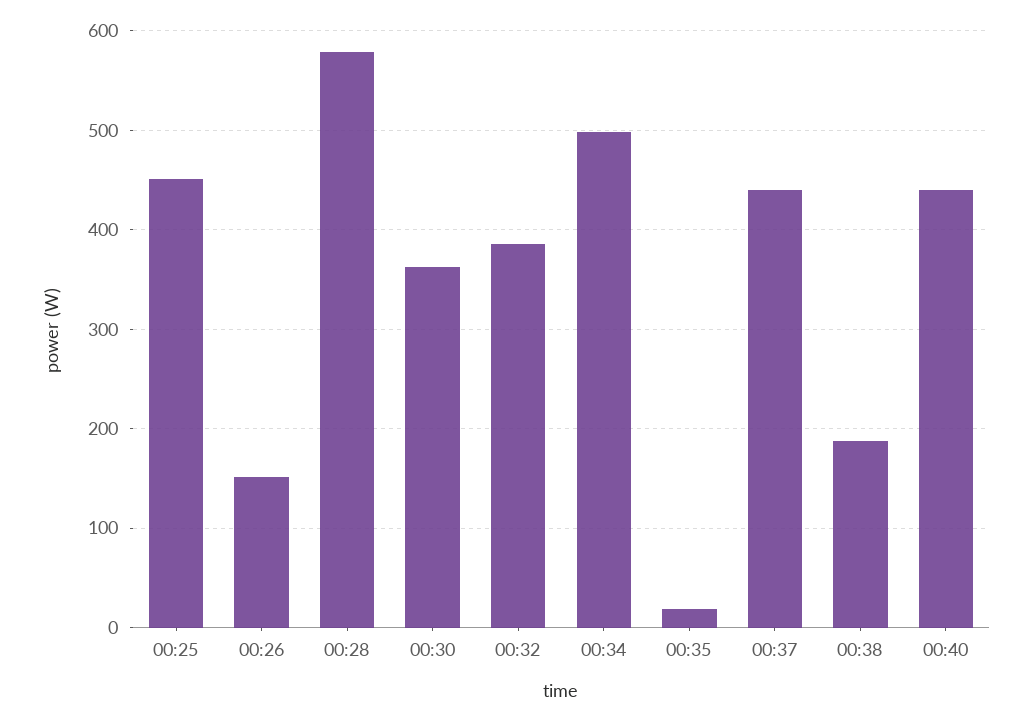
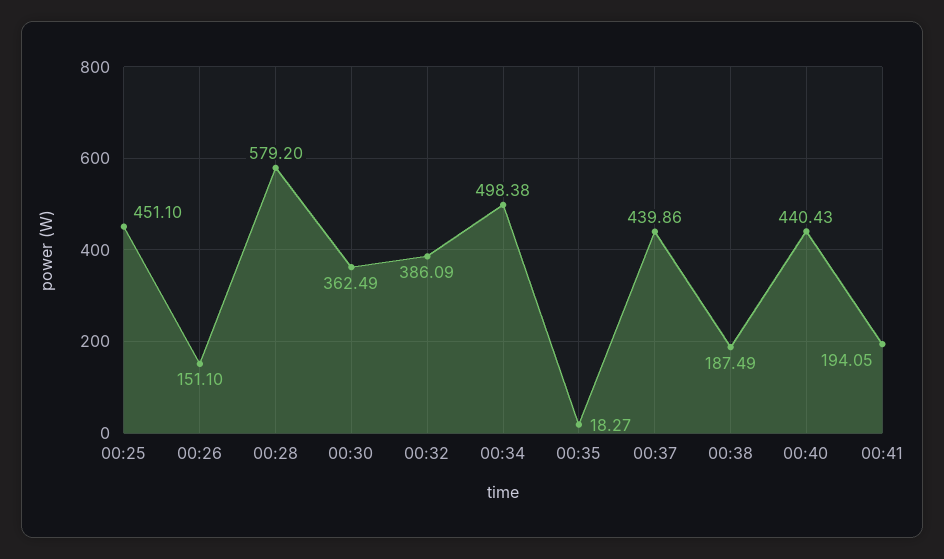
00:41: none -> 194.05

